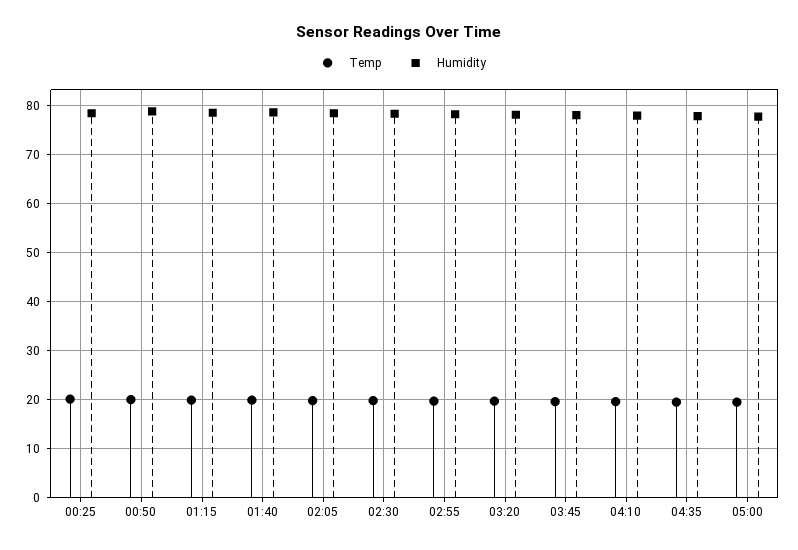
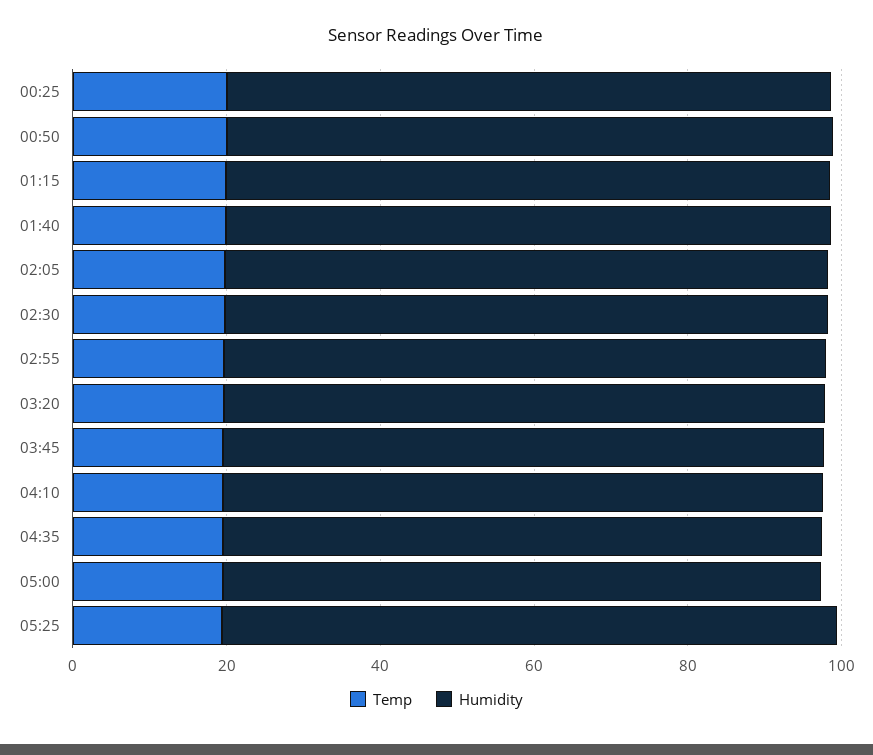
Temp, 05:25: none -> 20
Humidity, 05:25: none -> 80

